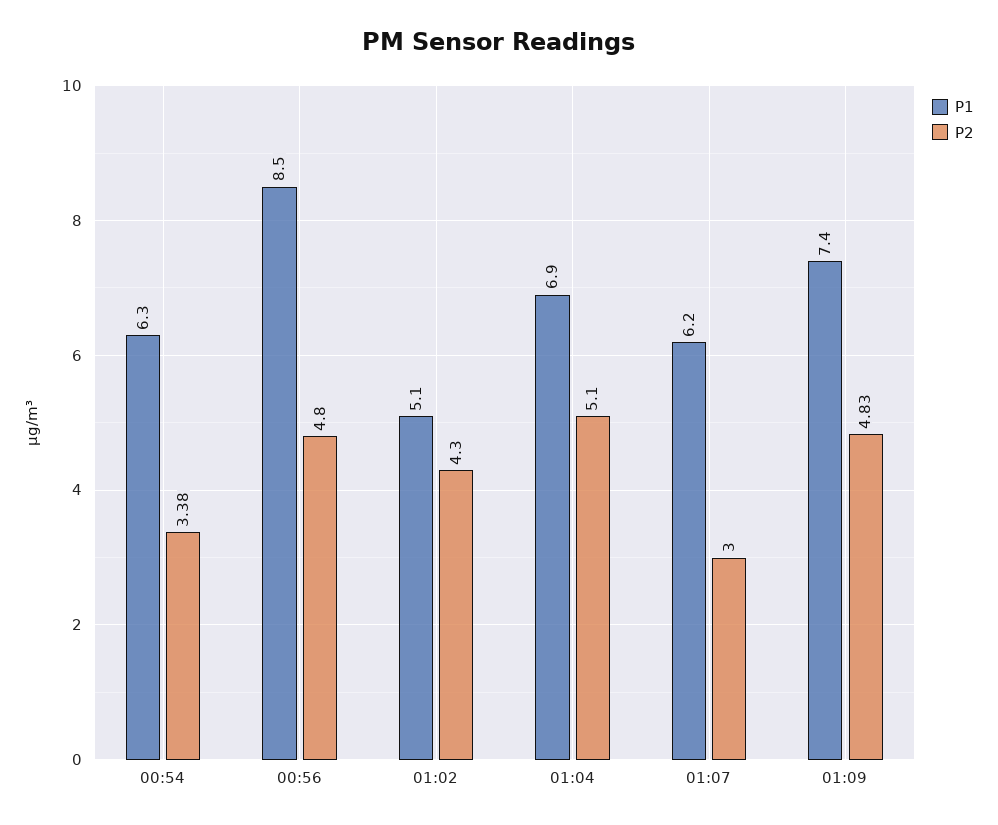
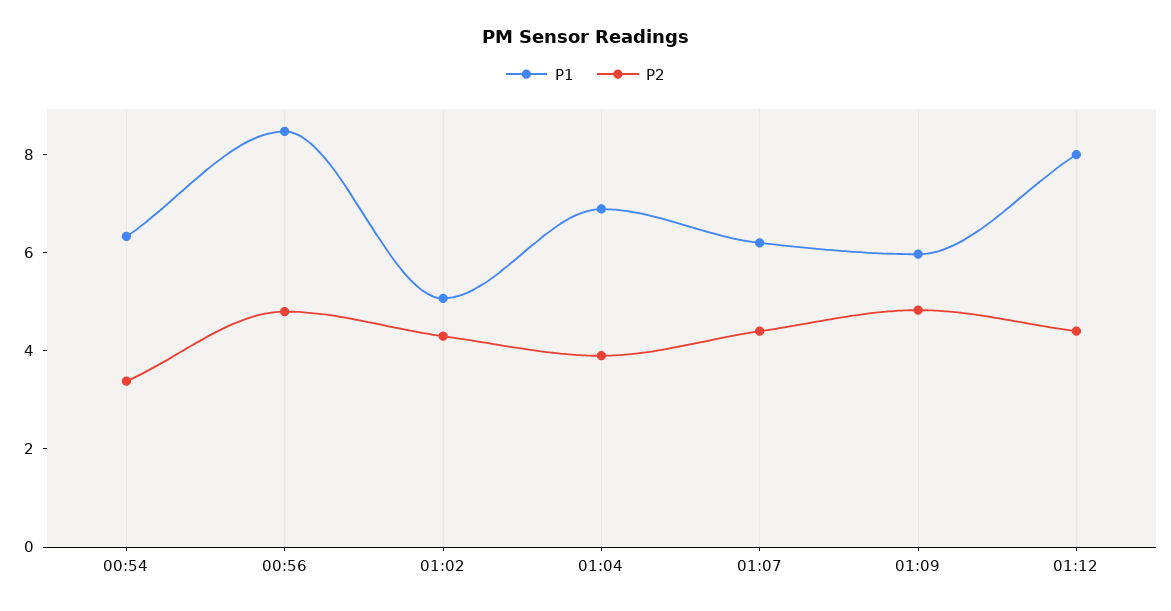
P2, 01:04: 5.1 -> 4
P2, 01:07: 3 -> 4.5
P1, 01:09: 7.4 -> 6
P1, 01:12: none -> 8
P2, 01:12: none -> 4.5

